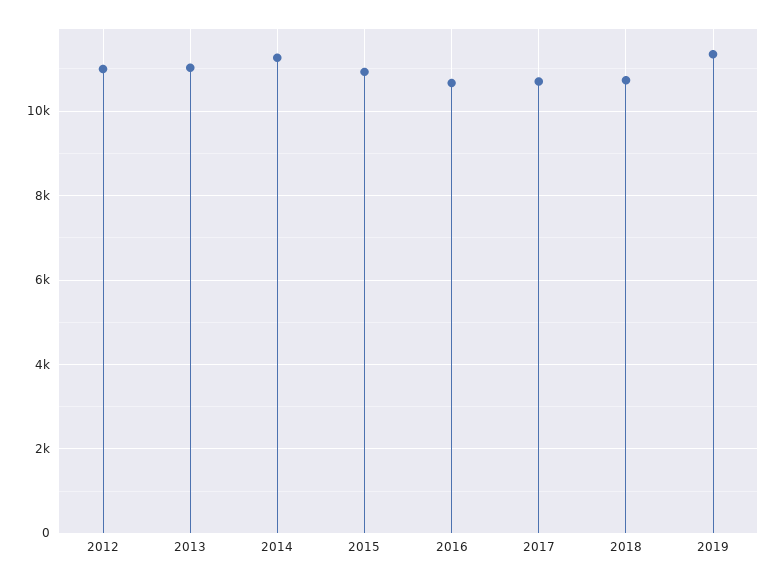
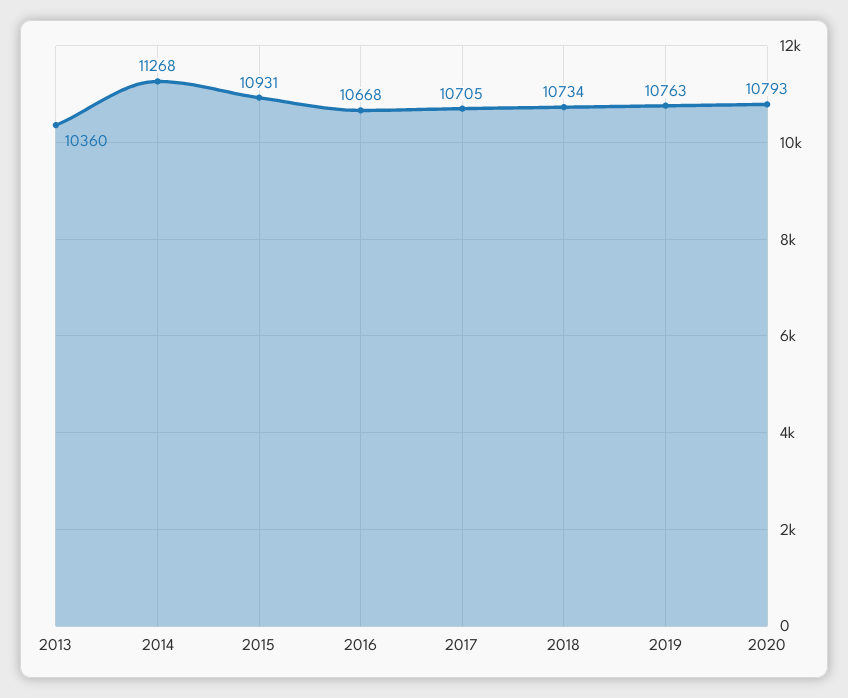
2012: 11000 -> none
2013: 11000 -> 10360
2019: 11400 -> 10763
2020: none -> 10793

